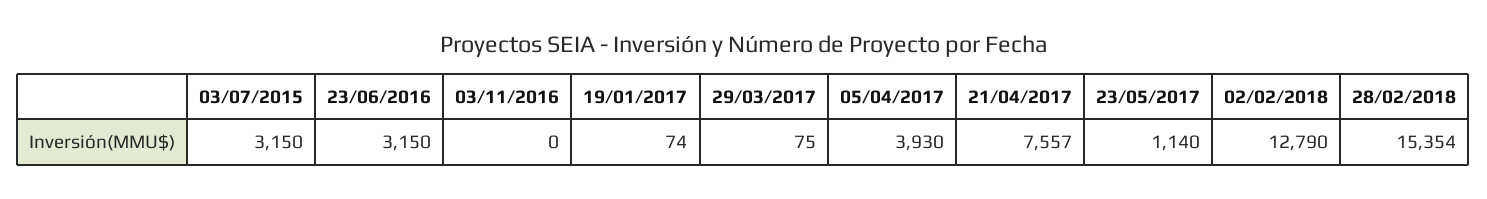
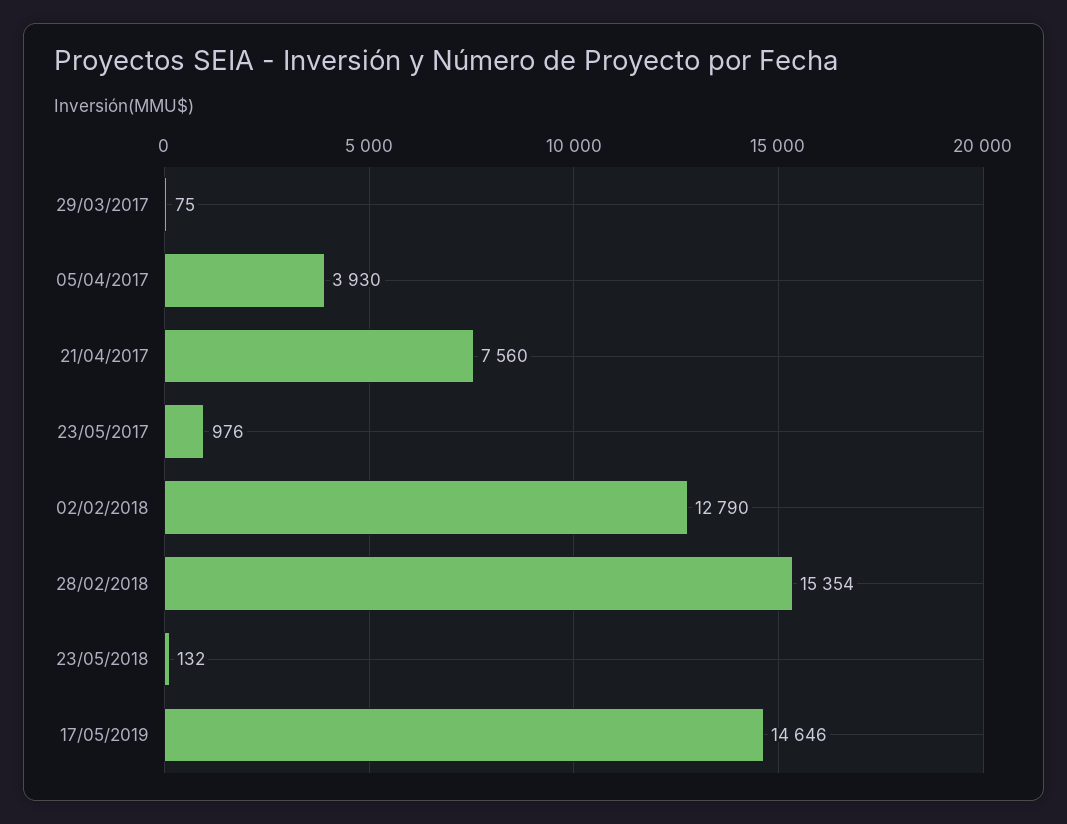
03/07/2015: 3150 -> none
23/06/2016: 3150 -> none
03/11/2016: 0 -> none
19/01/2017: 74 -> none
21/04/2017: 7557 -> 7560
23/05/2017: 1140 -> 976
23/05/2018: none -> 132
17/05/2019: none -> 14646

